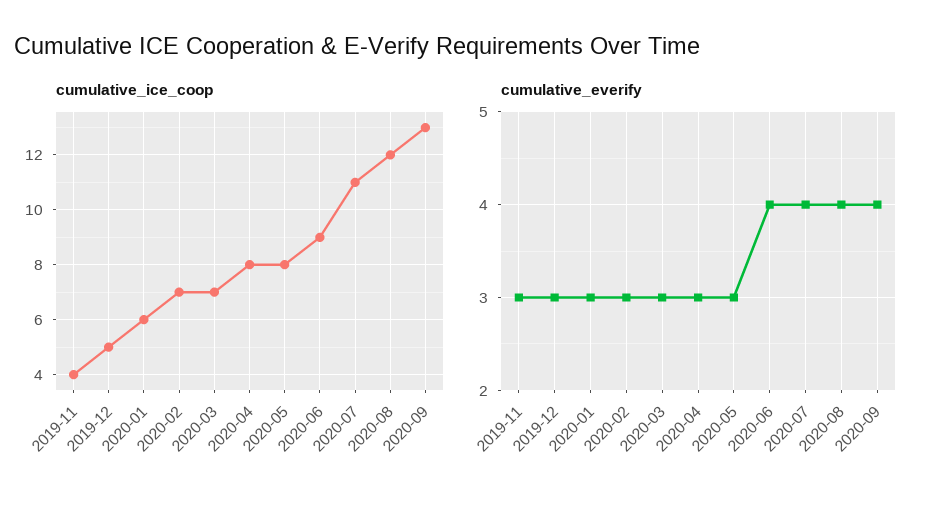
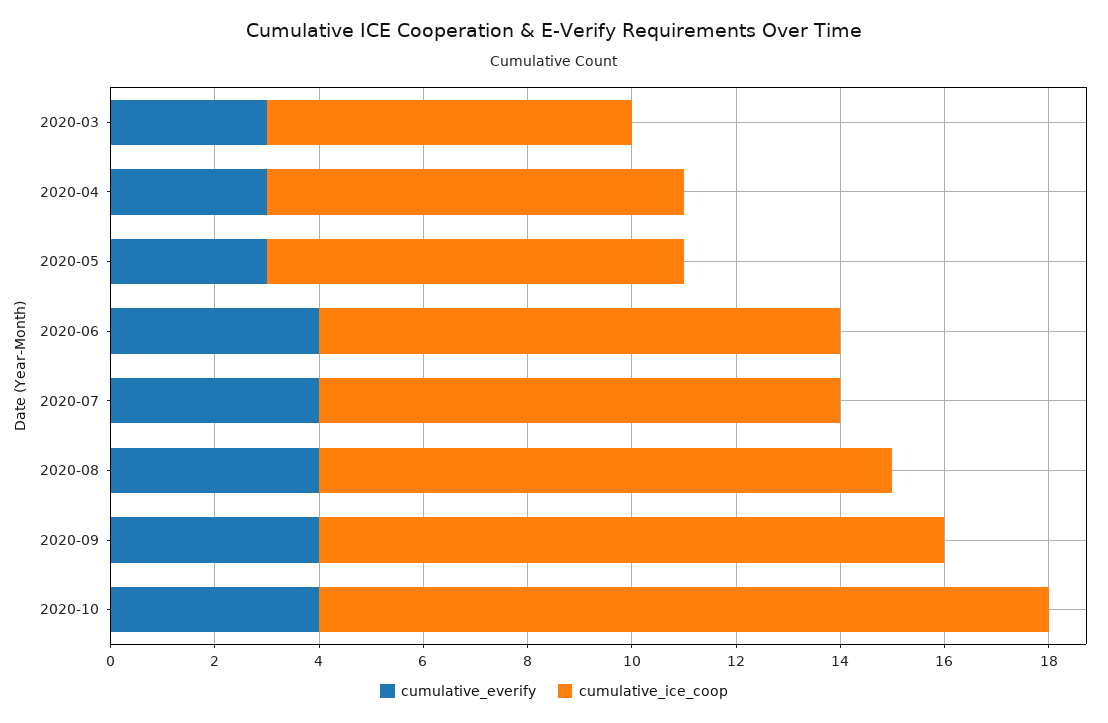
cumulative_ice_coop, 2019-11: 4 -> none
cumulative_ice_coop, 2019-12: 5 -> none
cumulative_ice_coop, 2020-01: 6 -> none
cumulative_ice_coop, 2020-02: 7 -> none
cumulative_ice_coop, 2020-06: 9 -> 10
cumulative_ice_coop, 2020-07: 11 -> 10
cumulative_ice_coop, 2020-08: 12 -> 11
cumulative_ice_coop, 2020-09: 13 -> 12
cumulative_everify, 2019-11: 3 -> none
cumulative_everify, 2019-12: 3 -> none
cumulative_everify, 2020-01: 3 -> none
cumulative_everify, 2020-02: 3 -> none
cumulative_everify, 2020-10: none -> 4
cumulative_ice_coop, 2020-10: none -> 14

